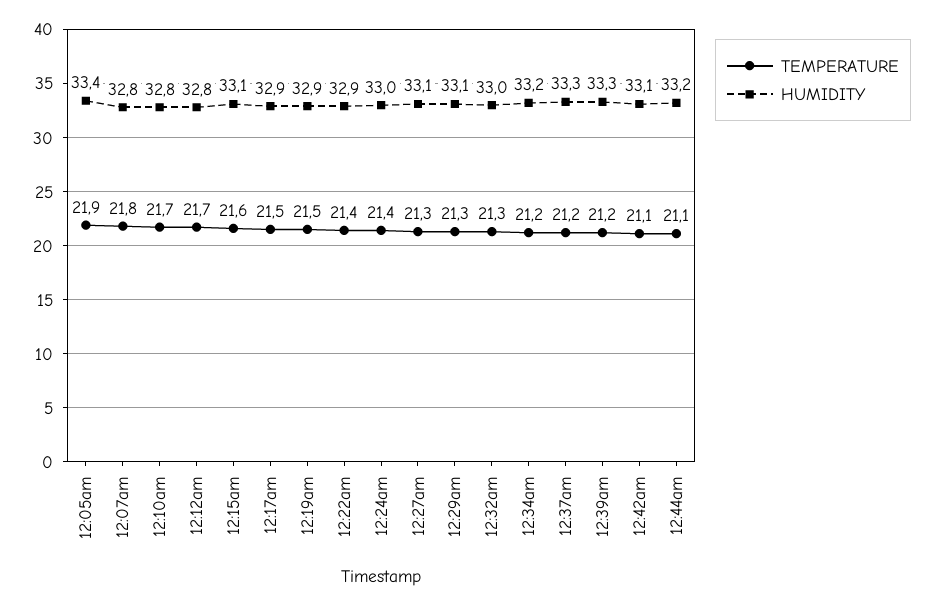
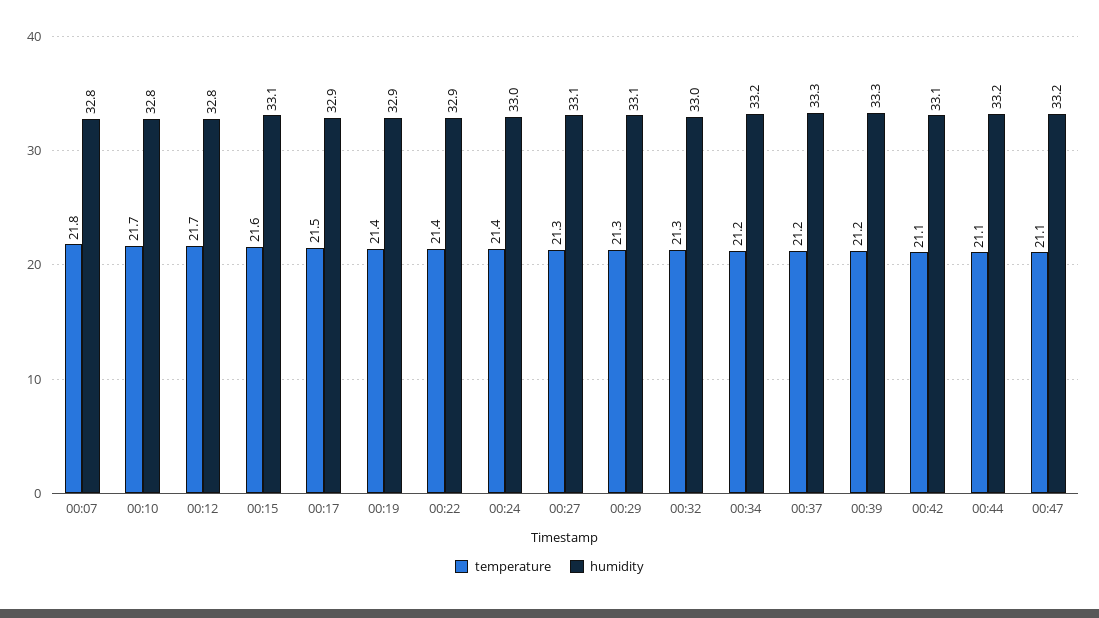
TEMPERATURE, 12:05am: 21.9 -> none
HUMIDITY, 12:05am: 33.4 -> none
TEMPERATURE, 12:19am: 21.5 -> 21.4
TEMPERATURE, 00:47: none -> 21.1
HUMIDITY, 00:47: none -> 33.2

